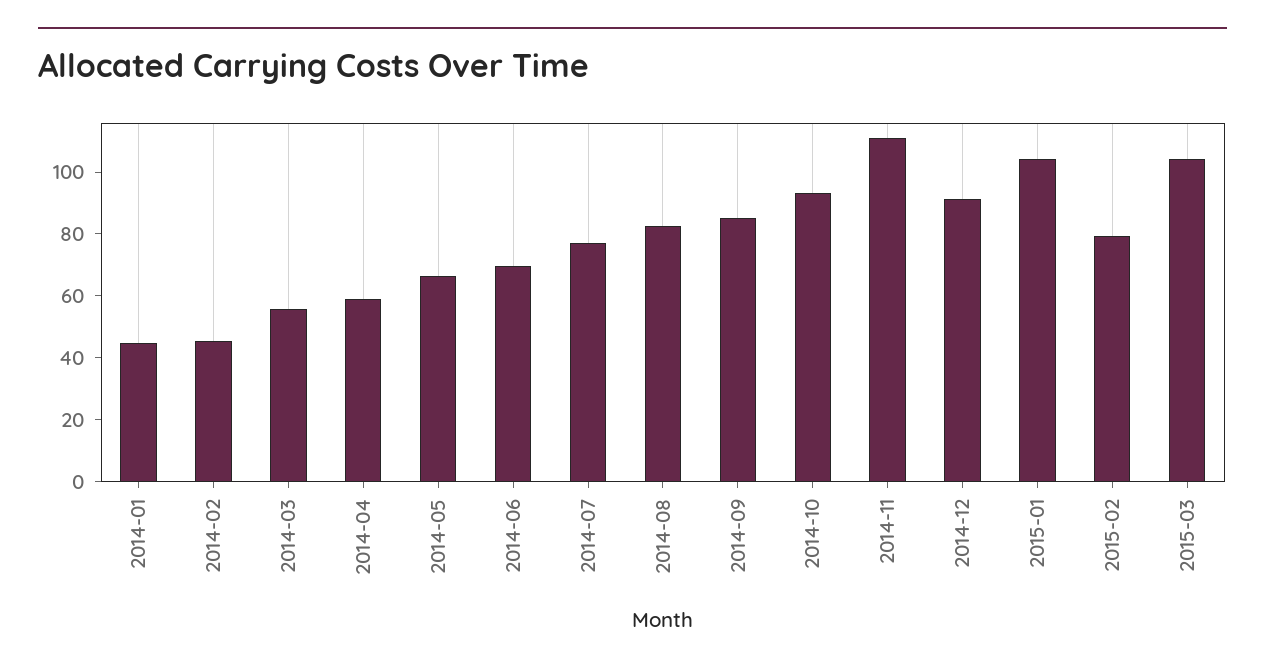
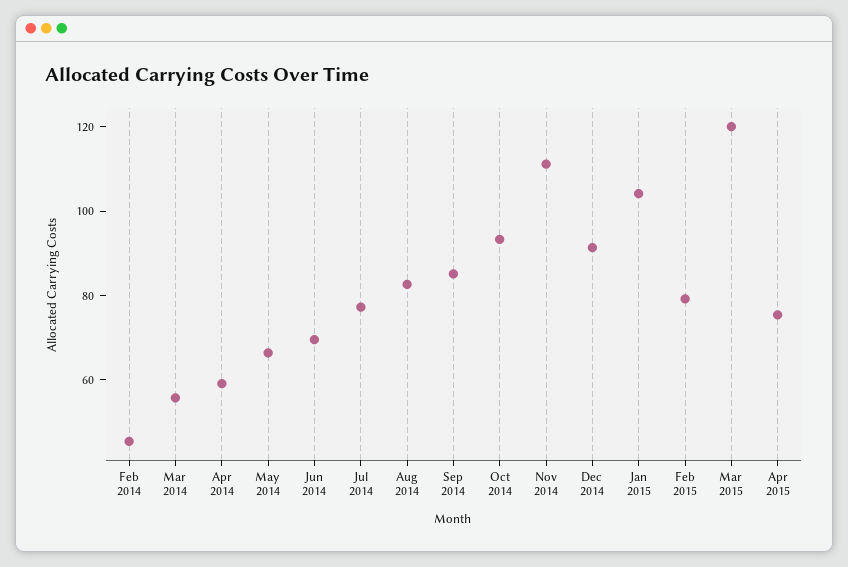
2014-01: 45 -> none
2015-03: 105 -> 120
Apr 2015: none -> 75

